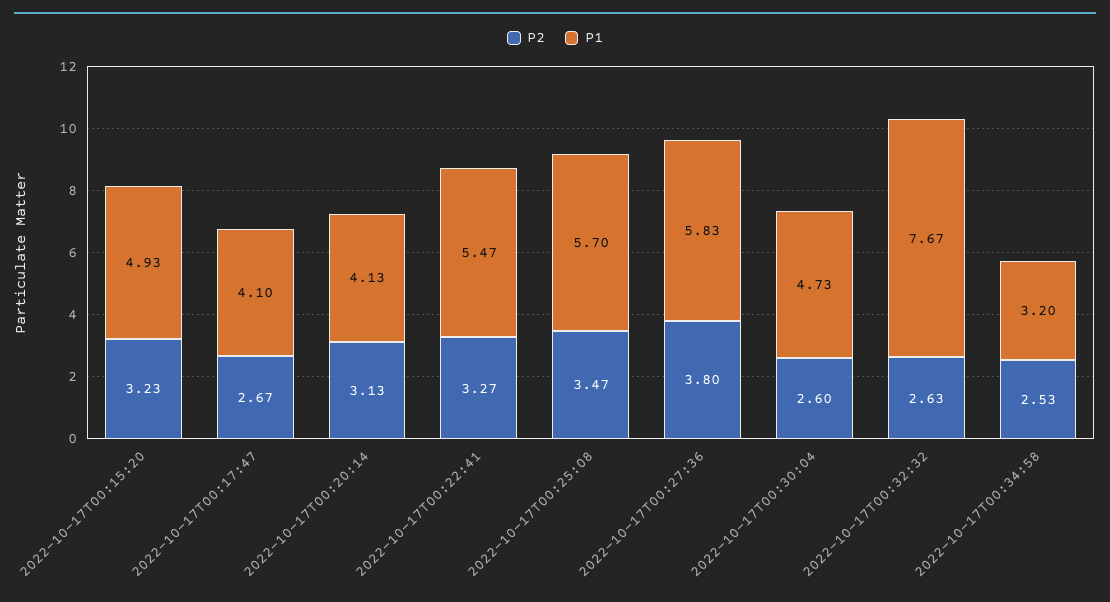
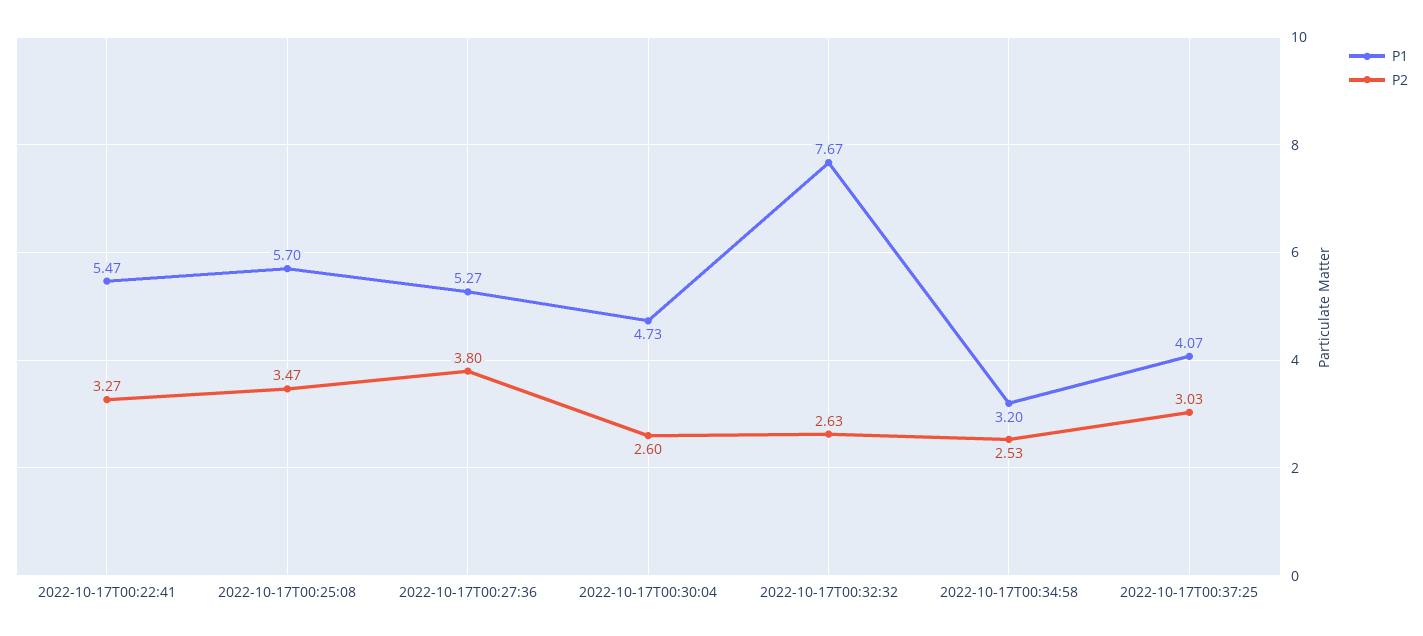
P2, 2022-10-17T00:15:20: 3.23 -> none
P1, 2022-10-17T00:15:20: 4.93 -> none
P2, 2022-10-17T00:17:47: 2.67 -> none
P1, 2022-10-17T00:17:47: 4.1 -> none
P2, 2022-10-17T00:20:14: 3.13 -> none
P1, 2022-10-17T00:20:14: 4.13 -> none
P1, 2022-10-17T00:27:36: 5.83 -> 5.27
P1, 2022-10-17T00:37:25: none -> 4.07
P2, 2022-10-17T00:37:25: none -> 3.03

